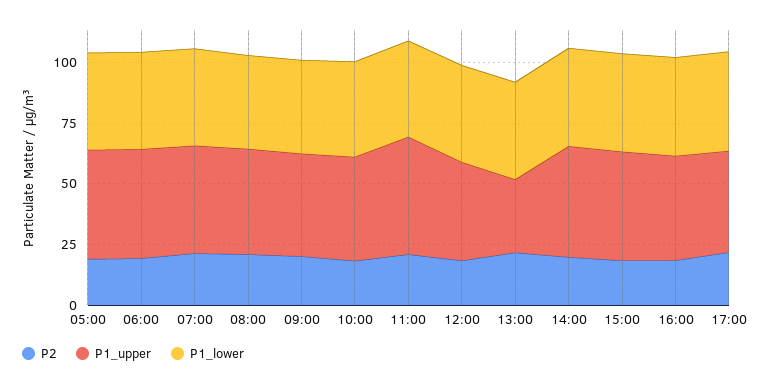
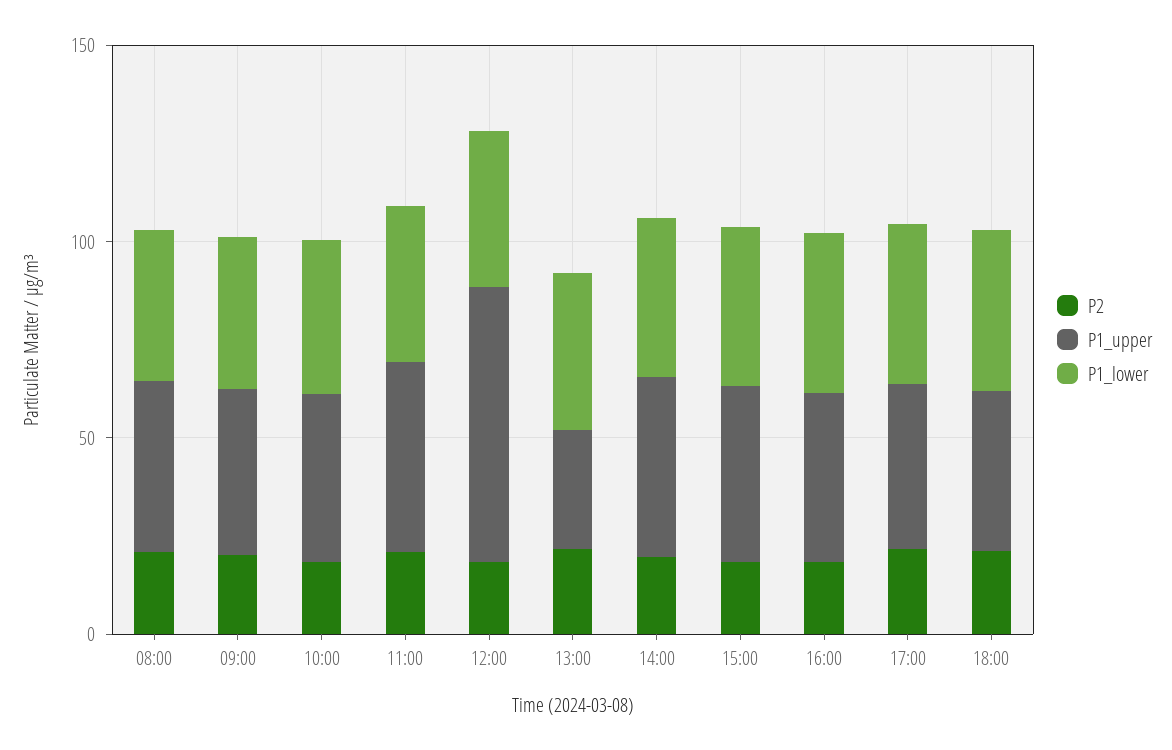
P2, 05:00: 20 -> none
P1_upper, 05:00: 45 -> none
P1_lower, 05:00: 40 -> none
P2, 06:00: 20 -> none
P1_upper, 06:00: 45 -> none
P1_lower, 06:00: 40 -> none
P2, 07:00: 20 -> none
P1_upper, 07:00: 45 -> none
P1_lower, 07:00: 40 -> none
P1_upper, 12:00: 40 -> 70
P2, 18:00: none -> 20
P1_upper, 18:00: none -> 40
P1_lower, 18:00: none -> 40

